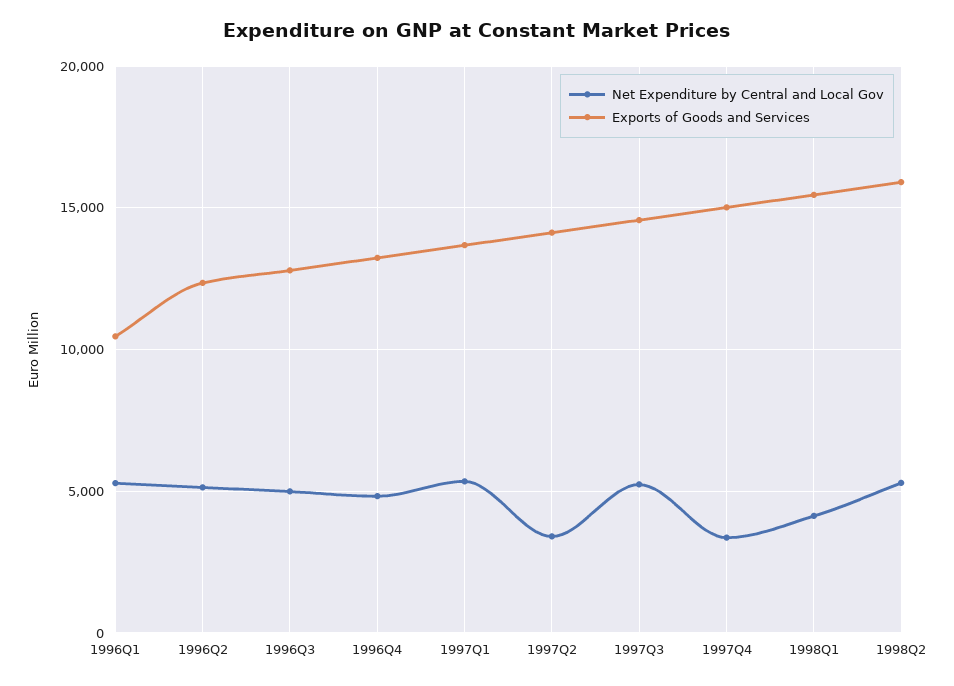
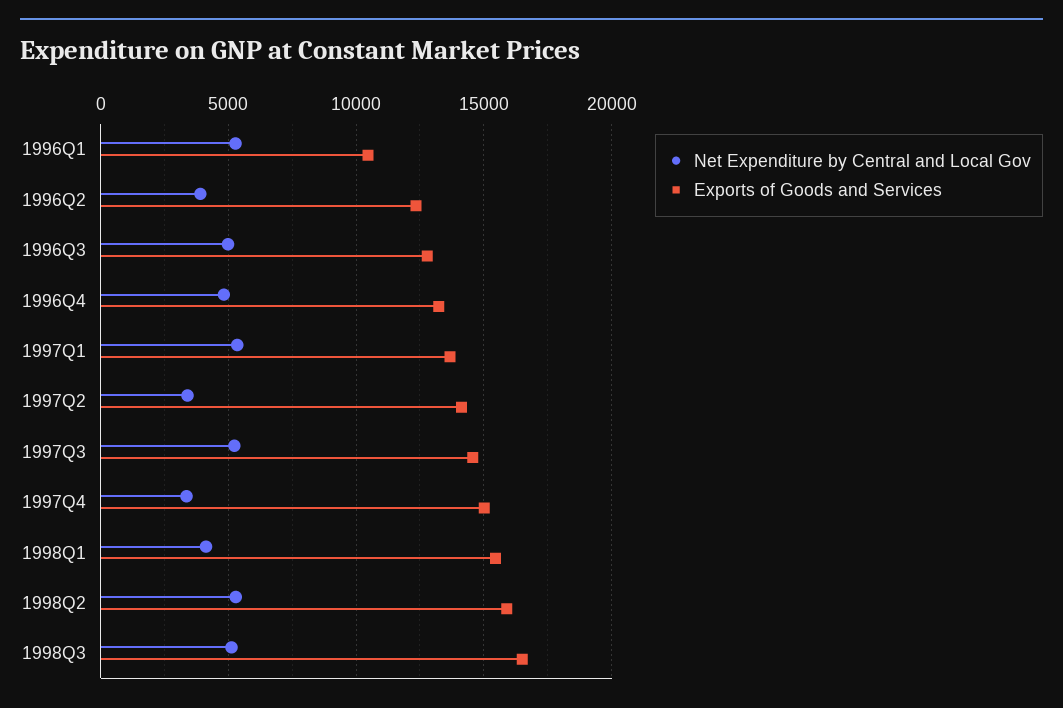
Net Expenditure by Central and Local Gov, 1996Q2: 5000 -> 4000
Net Expenditure by Central and Local Gov, 1998Q3: none -> 5000
Exports of Goods and Services, 1998Q3: none -> 16500

